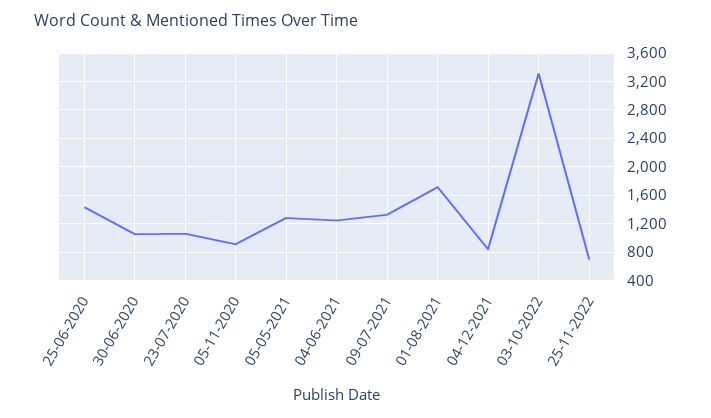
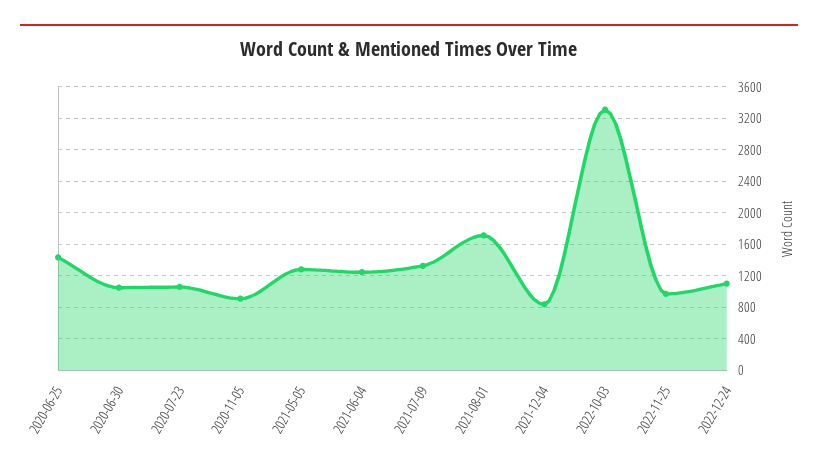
25-11-2022: 700 -> 1000
2022-12-24: none -> 1100

